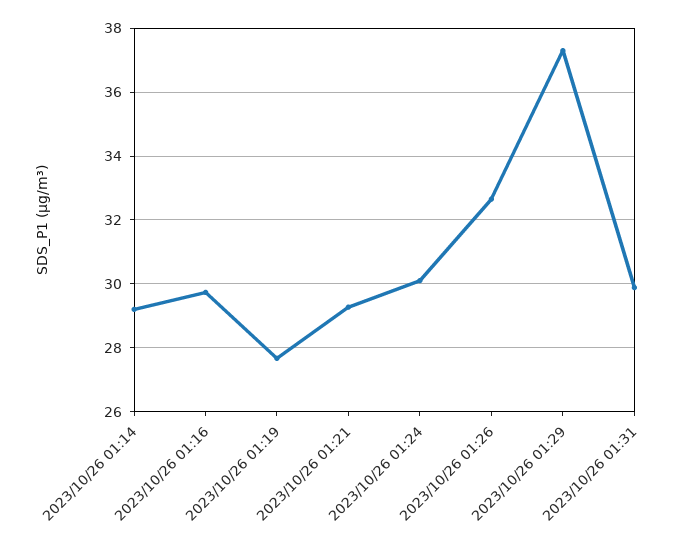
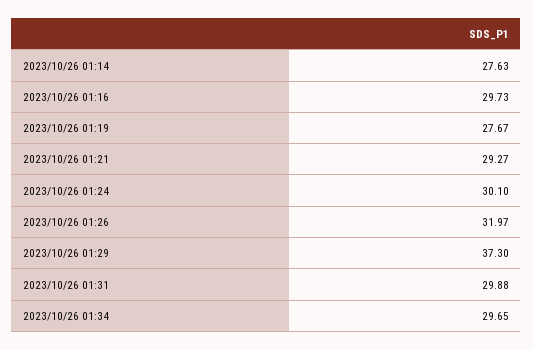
2023/10/26 01:14: 29.2 -> 27.63
2023/10/26 01:26: 32.6 -> 31.97
2023/10/26 01:34: none -> 29.65

